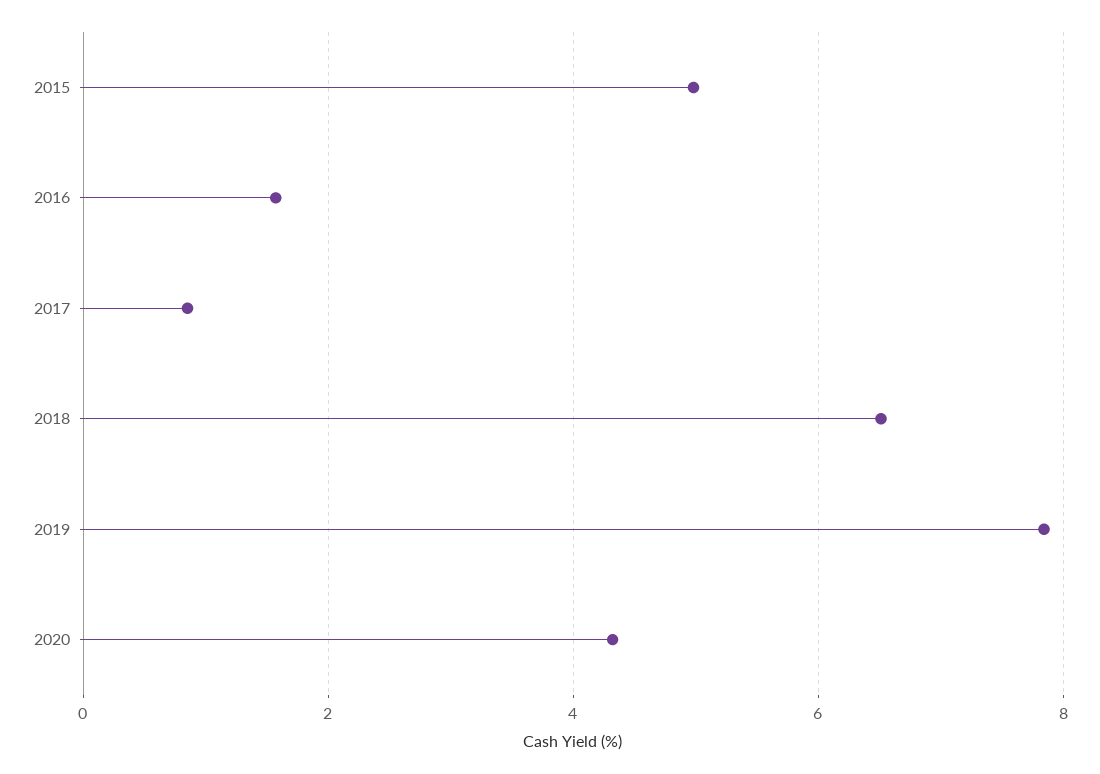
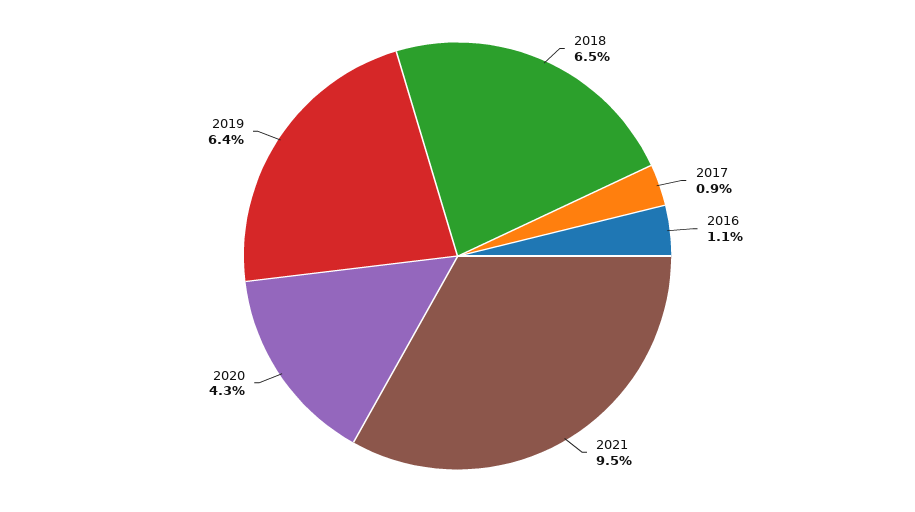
2015: 5 -> none
2016: 1.6 -> 1.1
2019: 7.8 -> 6.4
2021: none -> 9.5

